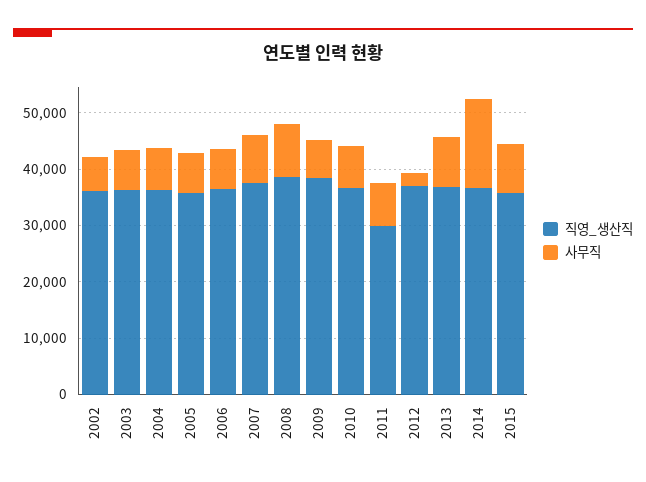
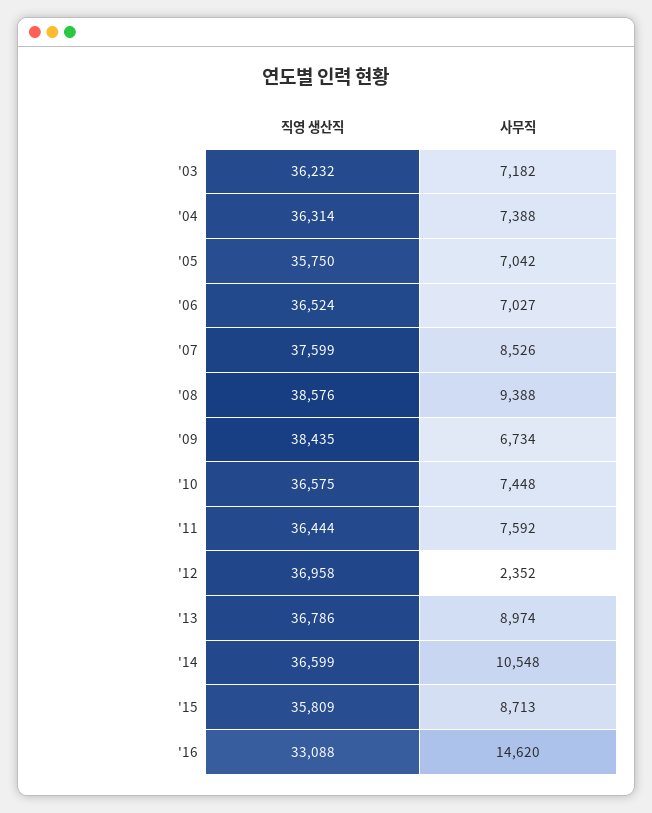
직영_생산직, 2002: 36000 -> none
사무직, 2002: 6000 -> none
직영_생산직, 2011: 30000 -> 36444
사무직, 2014: 16000 -> 10548
직영_생산직, '16: none -> 33088
사무직, '16: none -> 14620

